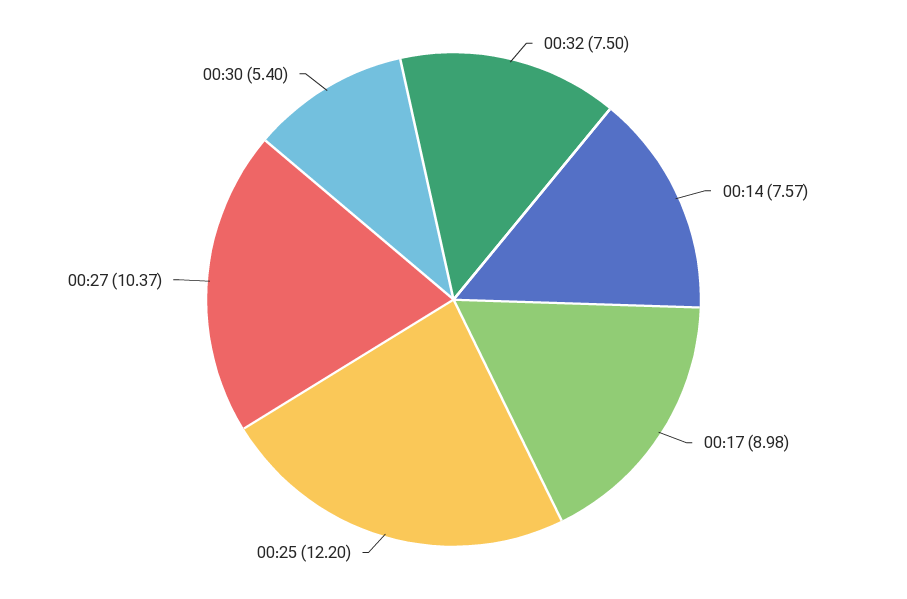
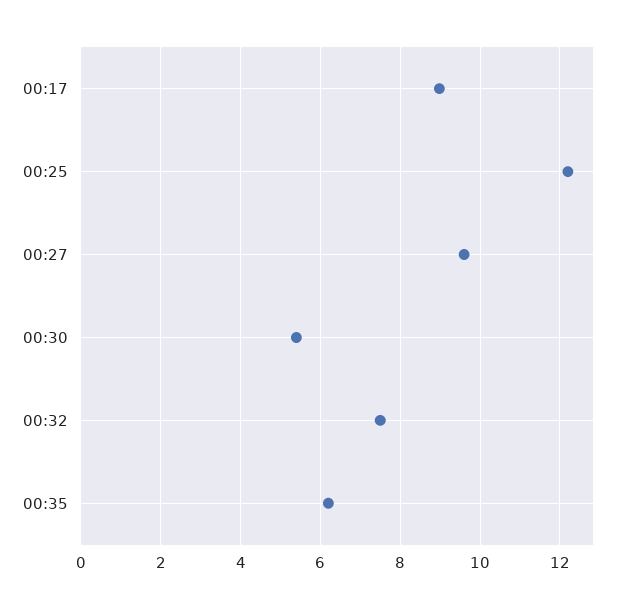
00:14: 7.57 -> none
00:27: 10.37 -> 9.6
00:35: none -> 6.2

